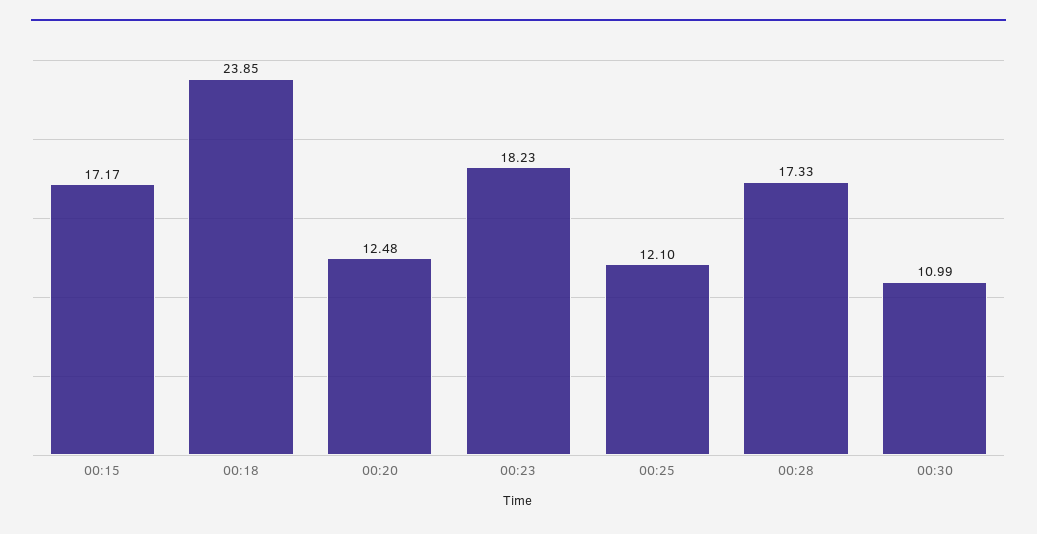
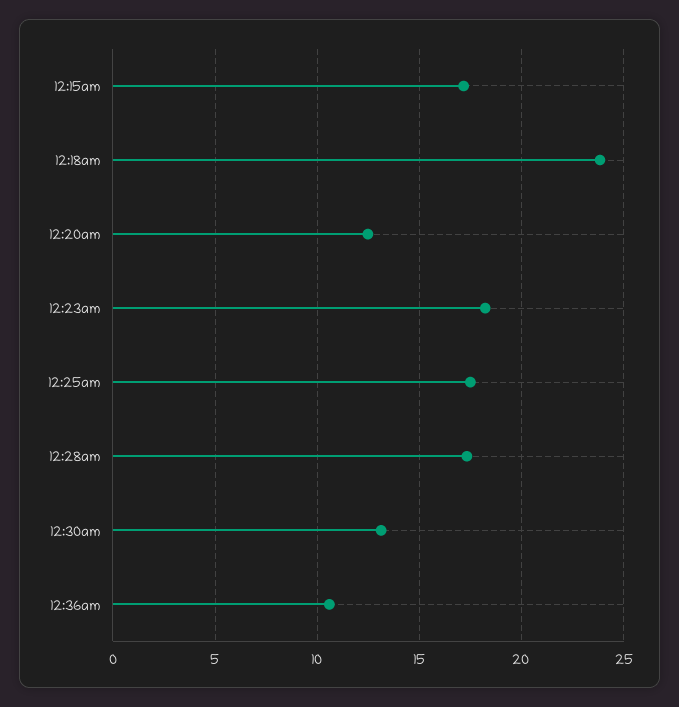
00:25: 12.1 -> 17.5
00:30: 10.99 -> 13
12:36am: none -> 10.5

